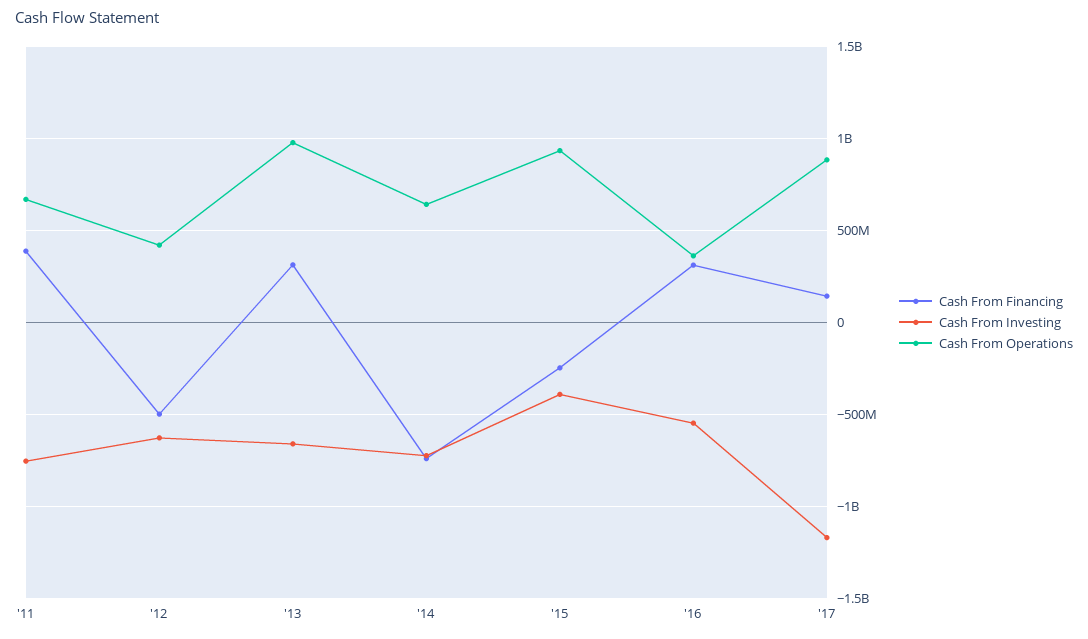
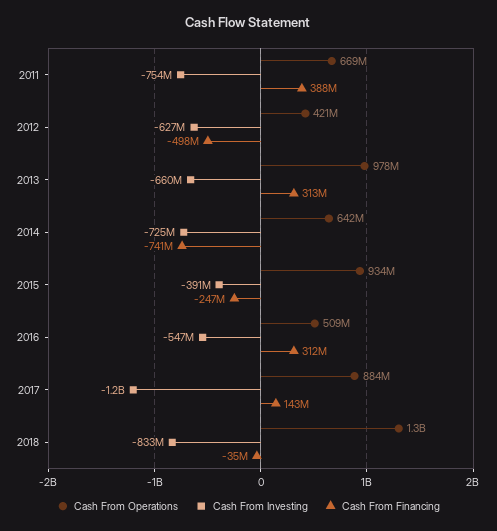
Cash From Operations, '16: 350000000 -> 509000000
Cash From Operations, 2018: none -> 1300000000
Cash From Investing, 2018: none -> -833000000
Cash From Financing, 2018: none -> -35000000

